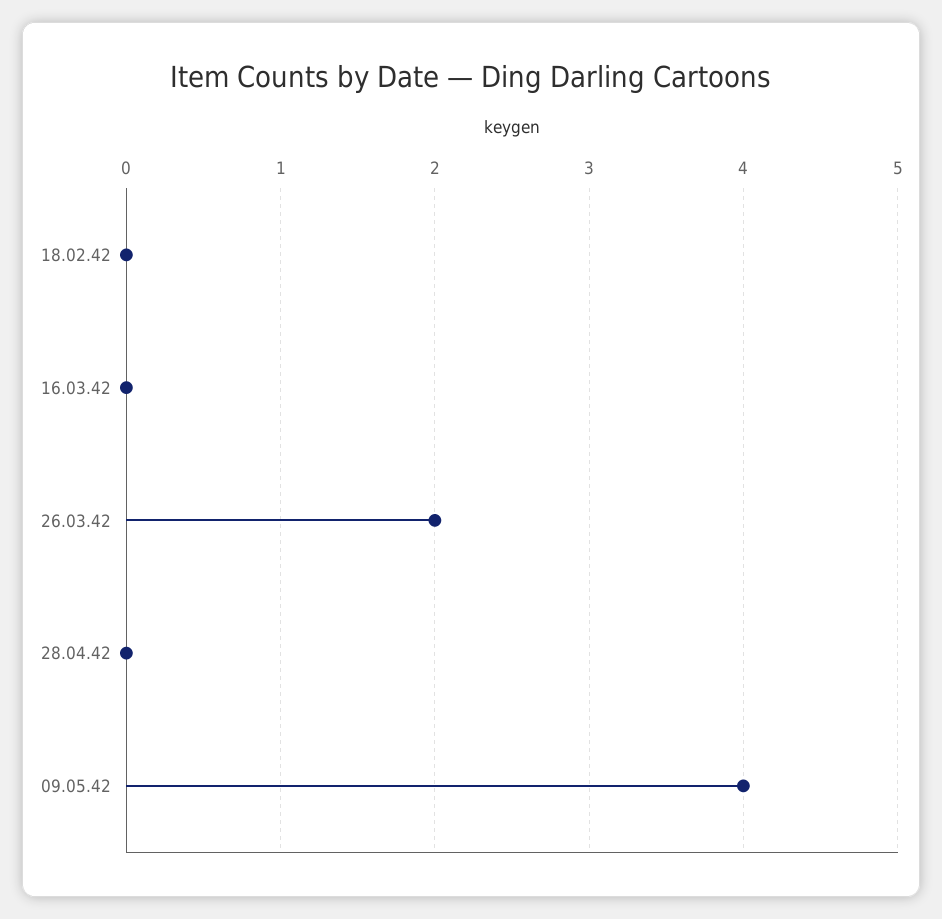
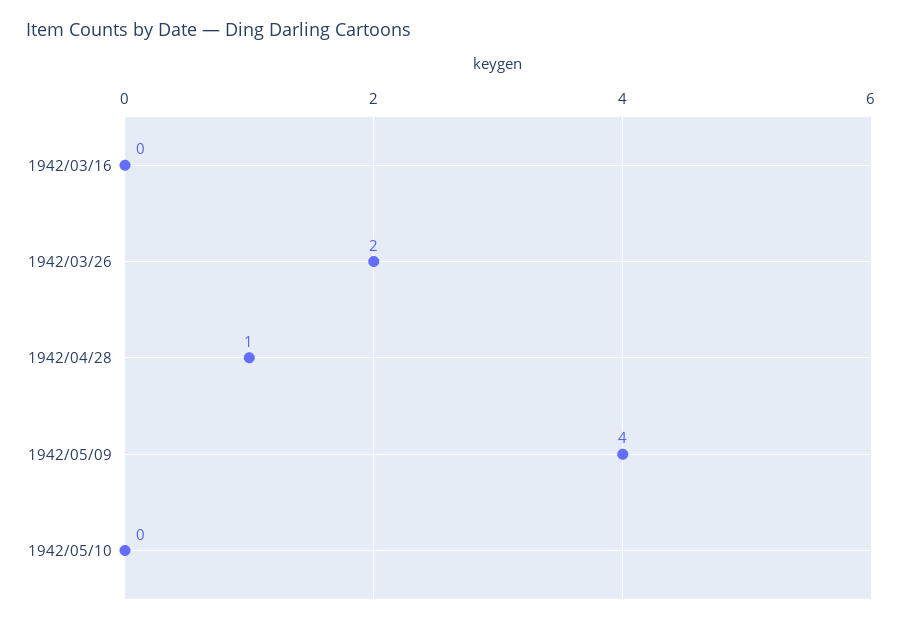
18.02.42: 0 -> none
28.04.42: 0 -> 1
1942/05/10: none -> 0

